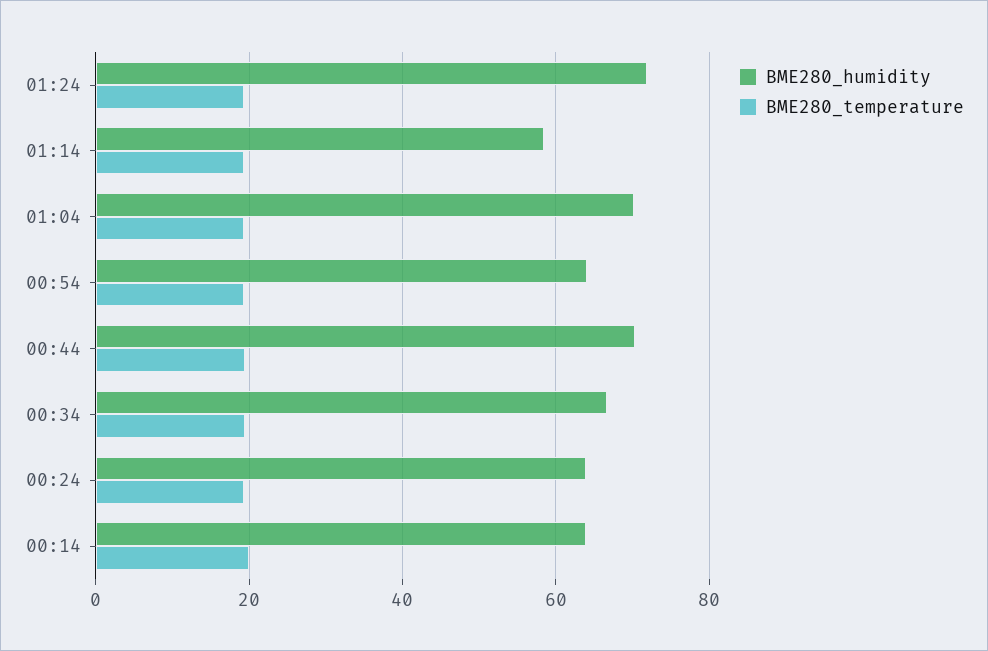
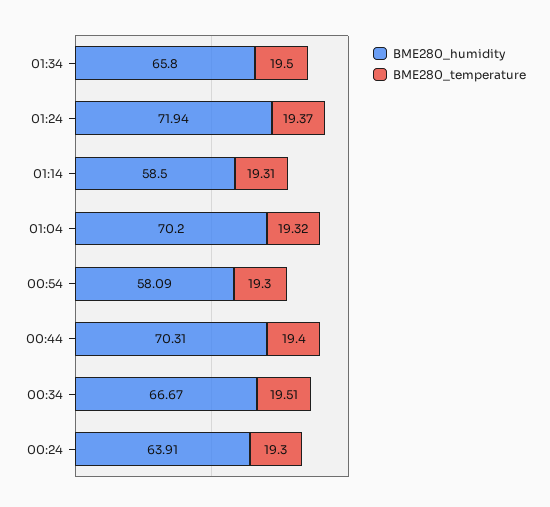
BME280_humidity, 00:54: 64 -> 58.09
BME280_humidity, 00:14: 64 -> none
BME280_temperature, 00:14: 20 -> none
BME280_humidity, 01:34: none -> 65.8
BME280_temperature, 01:34: none -> 19.5

